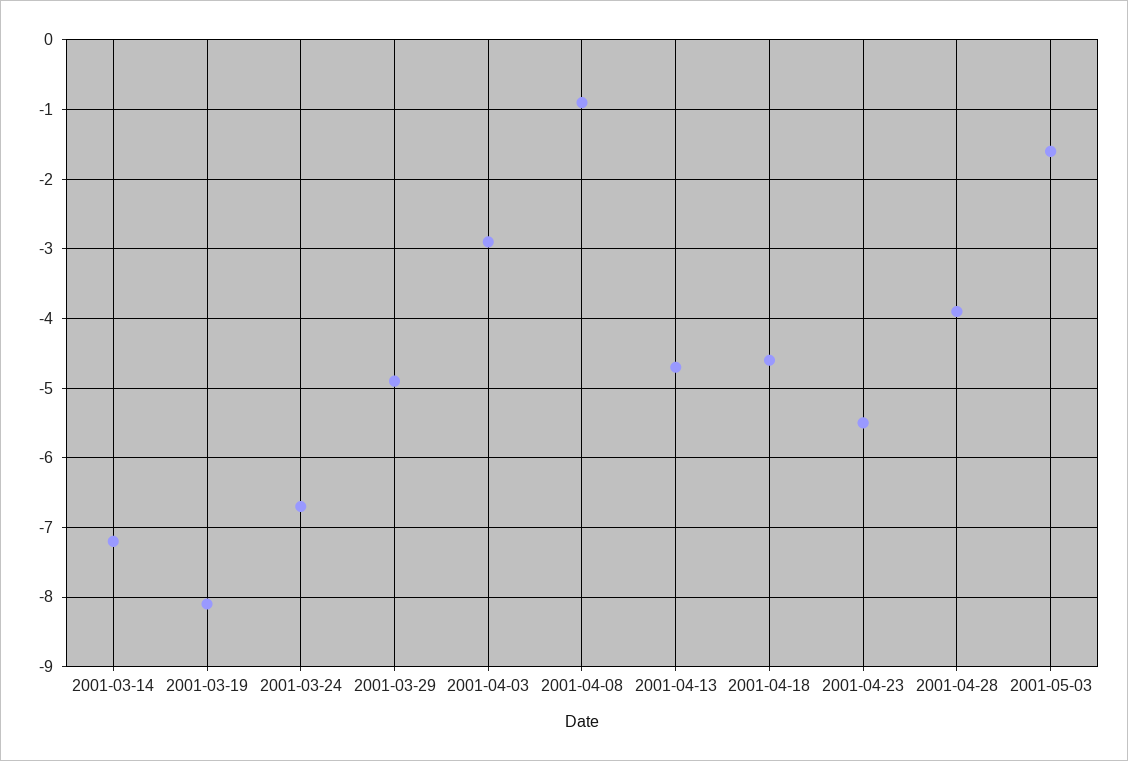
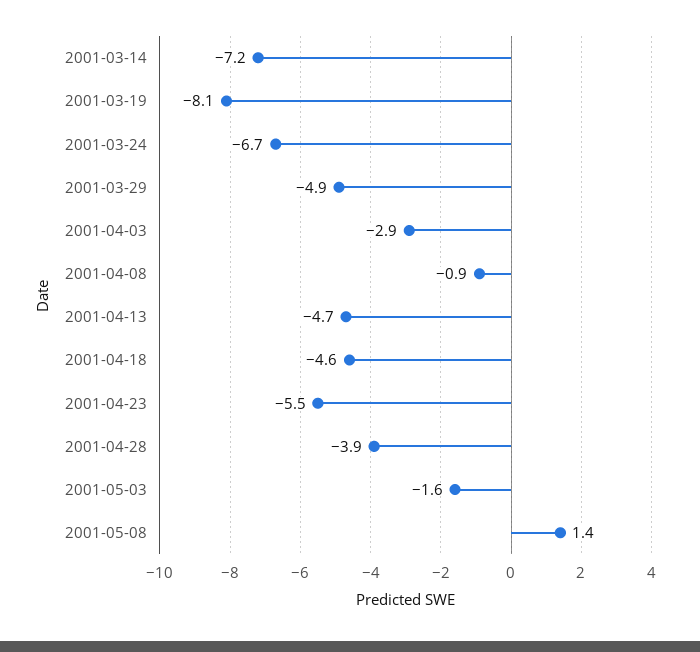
2001-05-08: none -> 1.4

